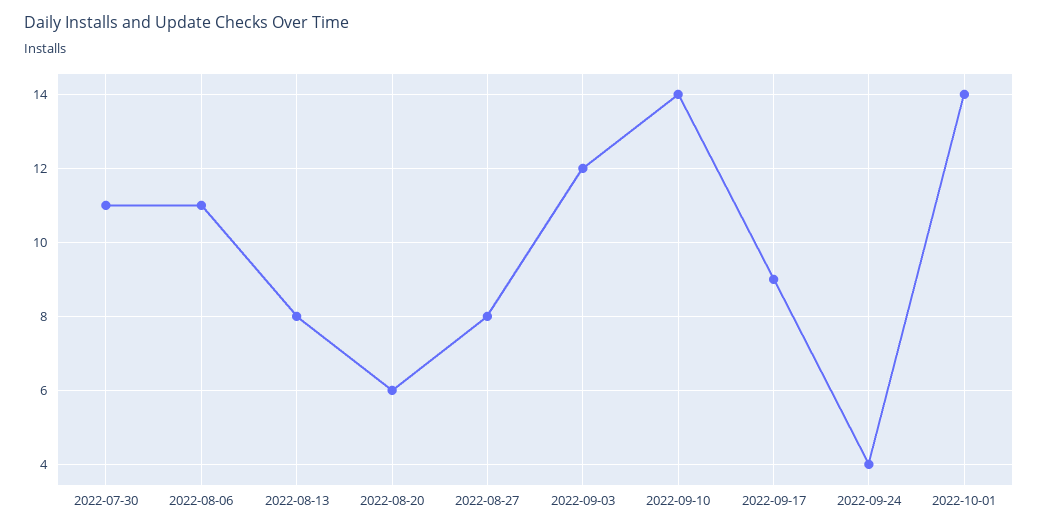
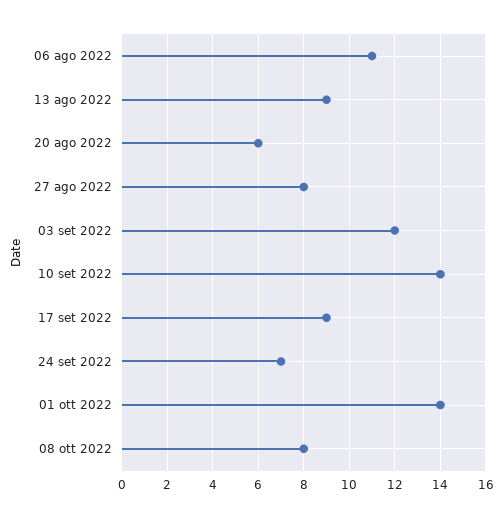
2022-07-30: 11 -> none
2022-08-13: 8 -> 9
2022-09-24: 4 -> 7
08 ott 2022: none -> 8

